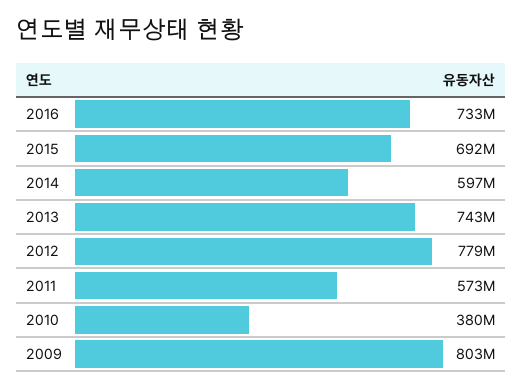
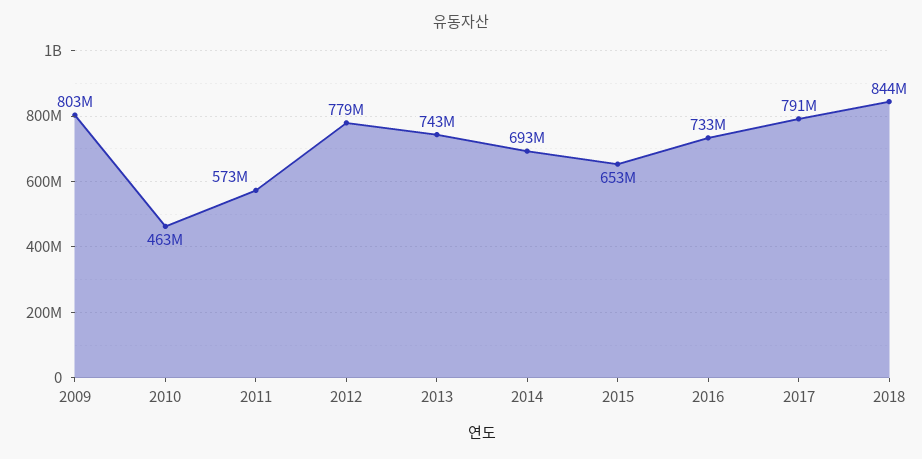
2015: 692000000 -> 653000000
2014: 597000000 -> 693000000
2010: 380000000 -> 463000000
2017: none -> 791000000
2018: none -> 844000000

